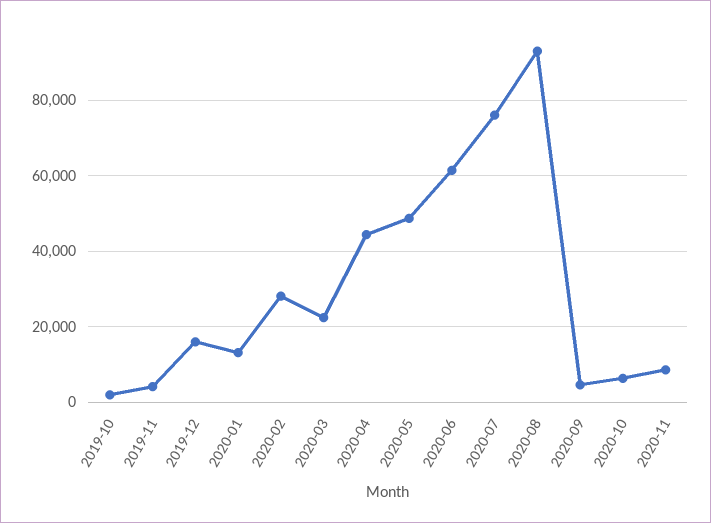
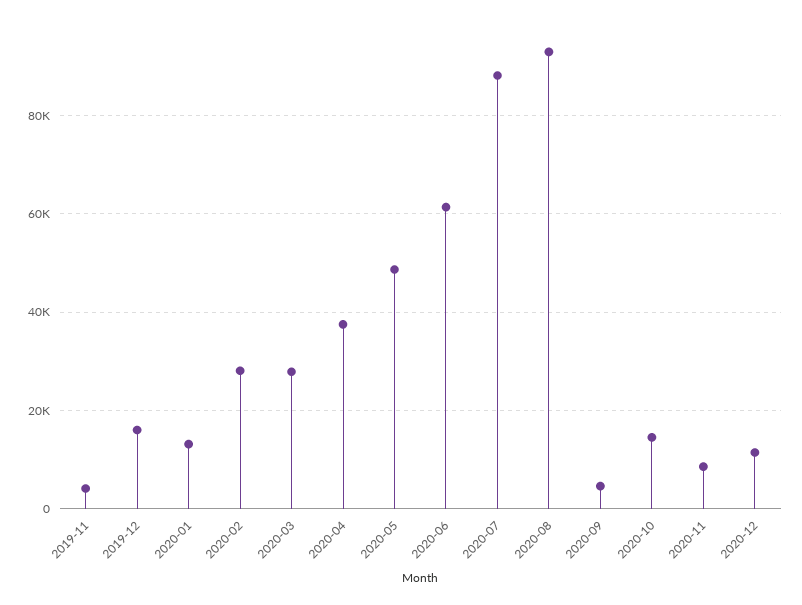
2019-10: 2000 -> none
2020-03: 22000 -> 28000
2020-04: 44000 -> 38000
2020-07: 76000 -> 88000
2020-10: 6000 -> 14000
2020-12: none -> 12000

